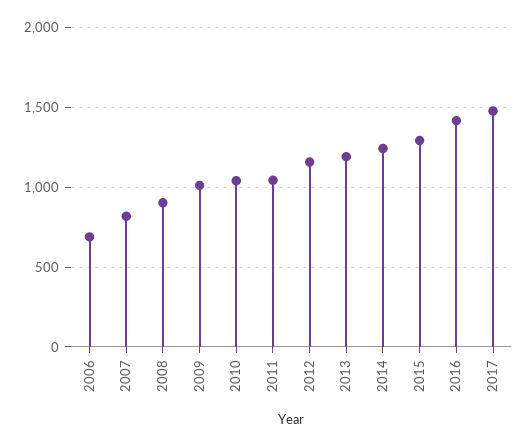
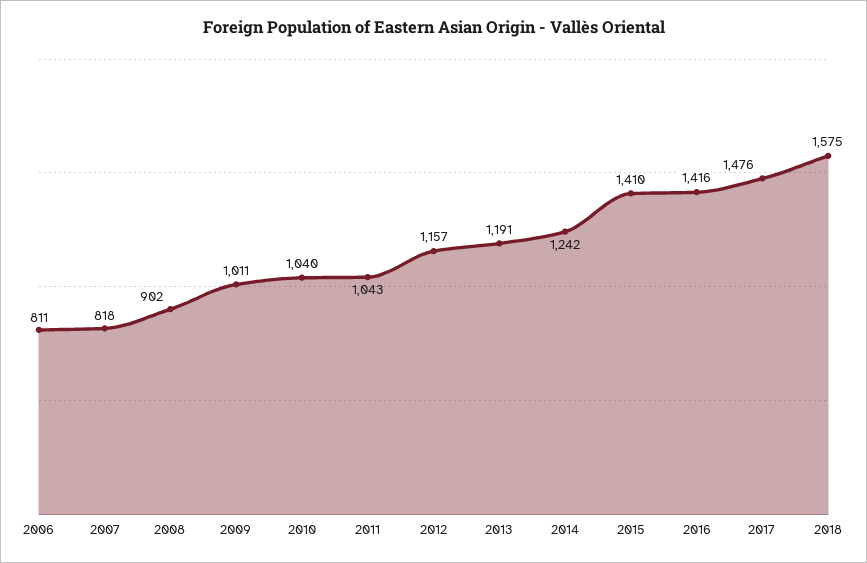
2006: 700 -> 811
2015: 1300 -> 1410
2018: none -> 1575

